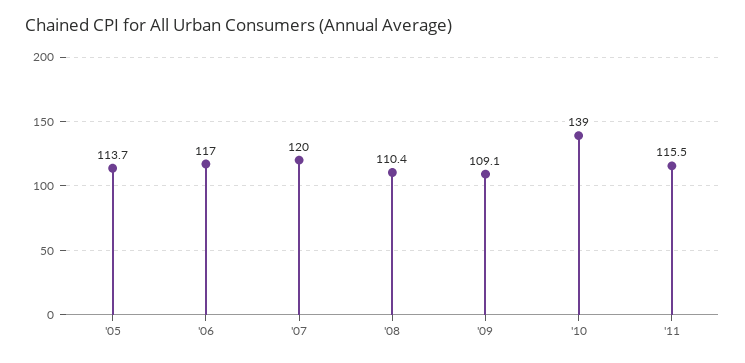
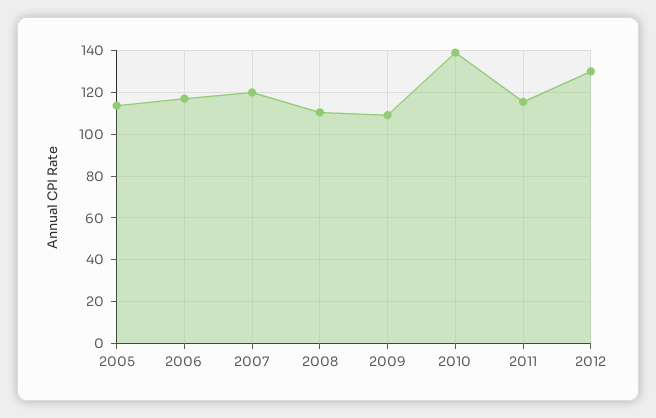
2012: none -> 130

